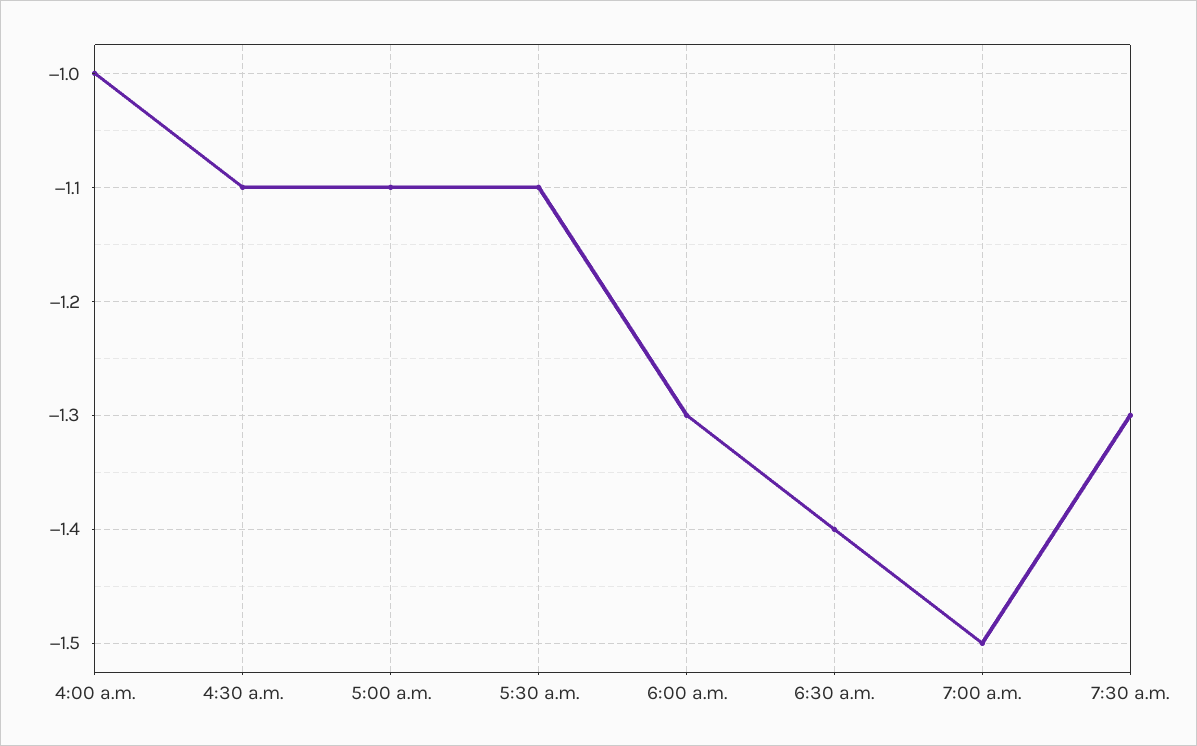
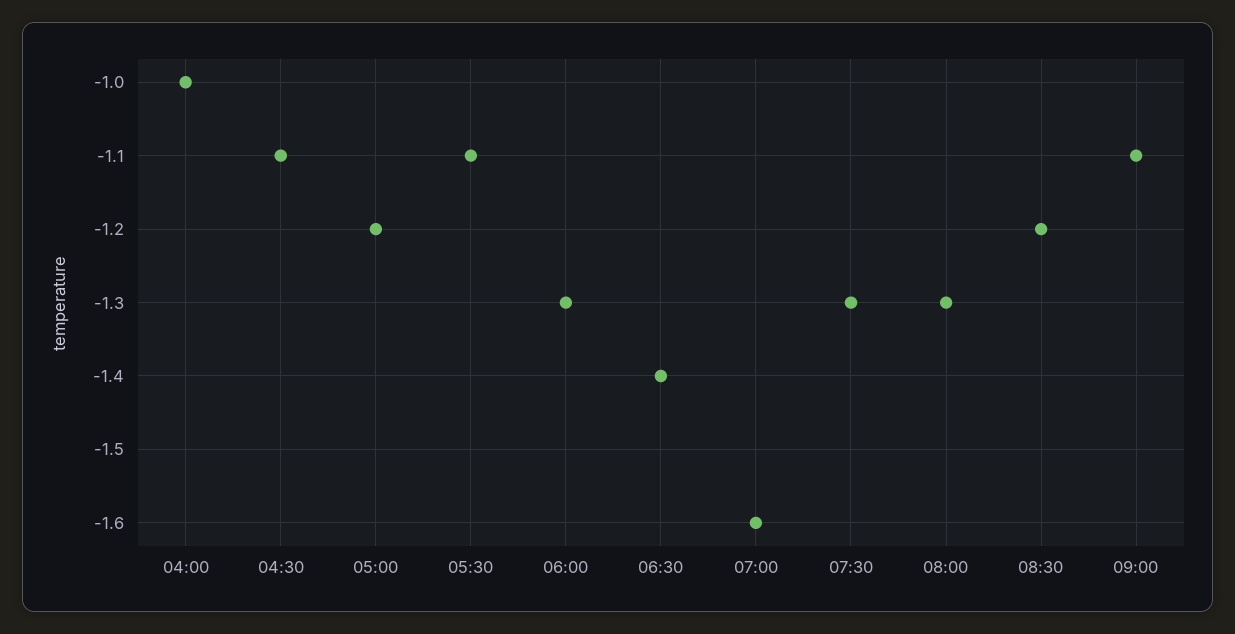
5:00 a.m.: -1.1 -> -1.2
7:00 a.m.: -1.5 -> -1.6
08:00: none -> -1.3
08:30: none -> -1.2
09:00: none -> -1.1

